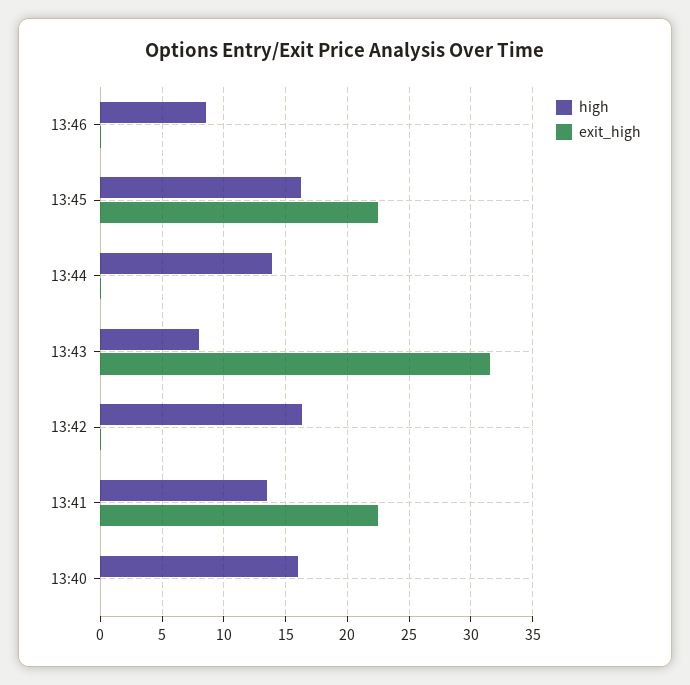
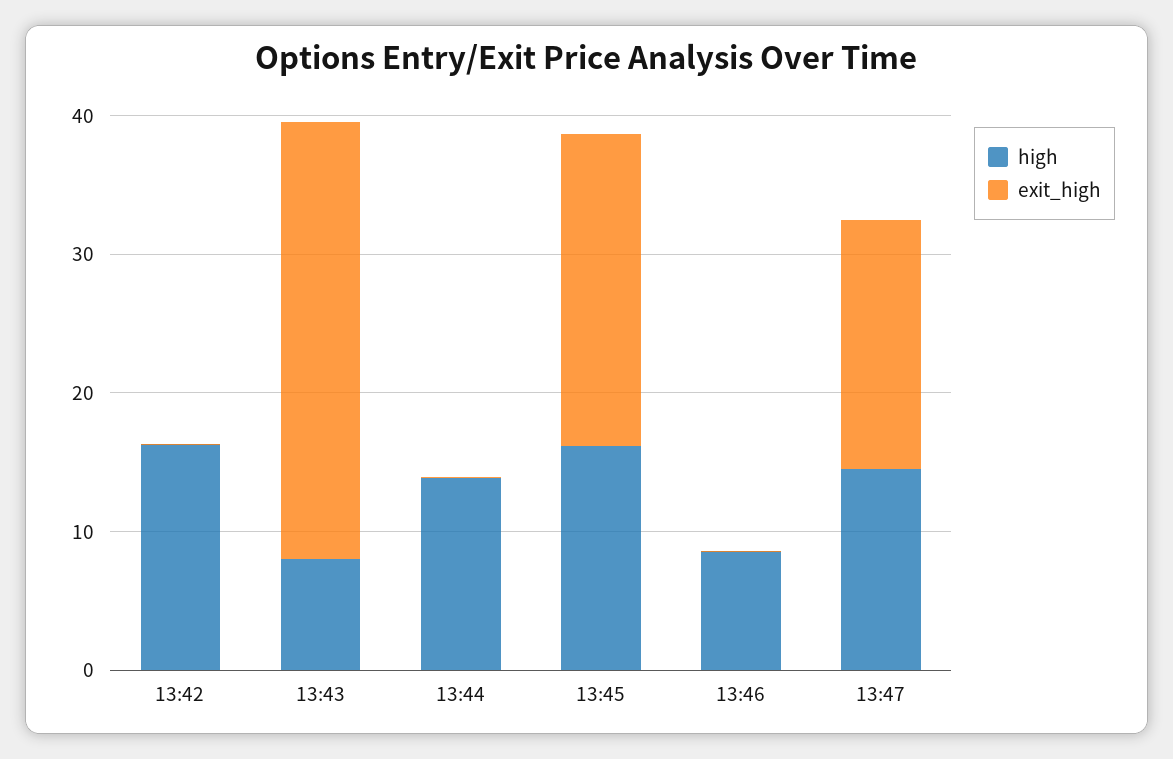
high, 13:41: 13.5 -> none
exit_high, 13:41: 22.5 -> none
high, 13:40: 16 -> none
exit_high, 13:40: 0 -> none
high, 13:47: none -> 14
exit_high, 13:47: none -> 18

